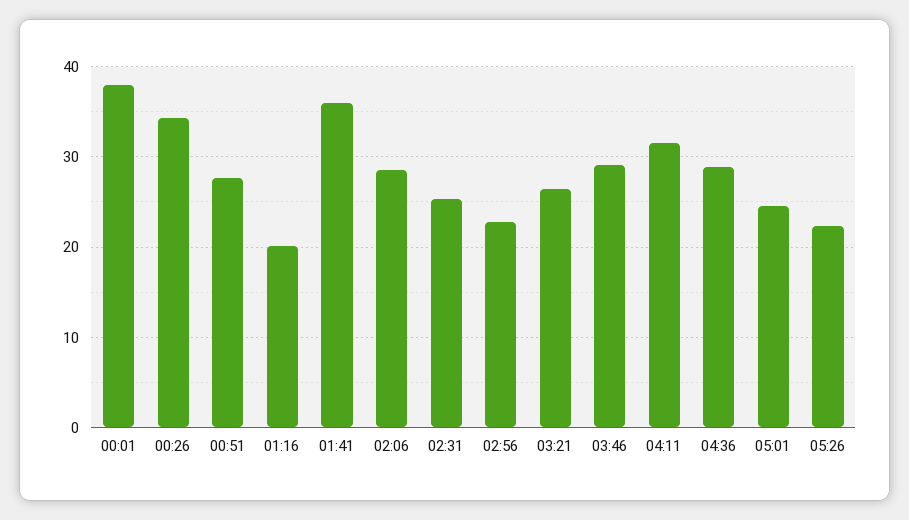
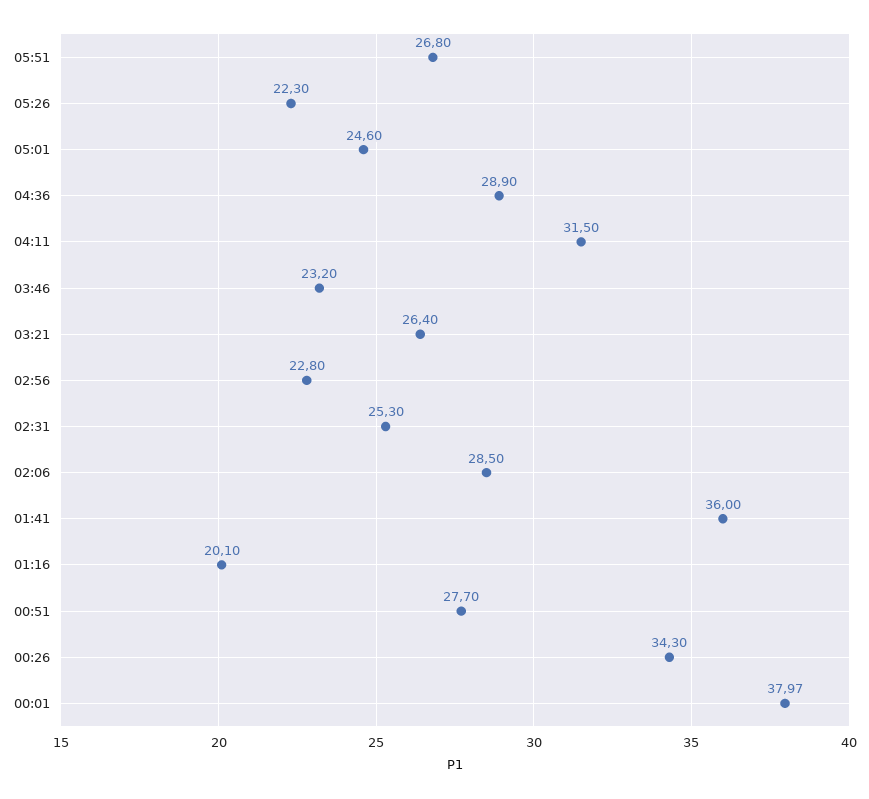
03:46: 29 -> 23.2
05:51: none -> 26.8

